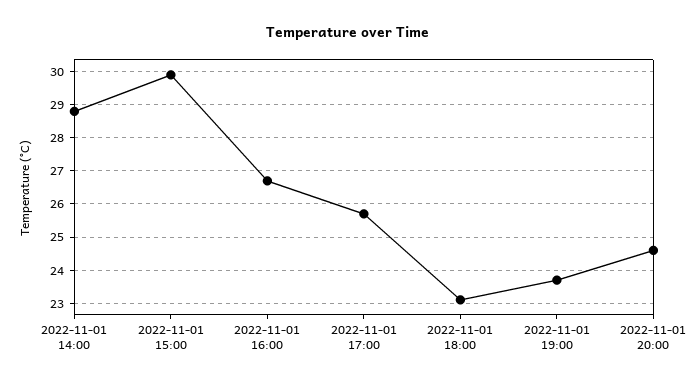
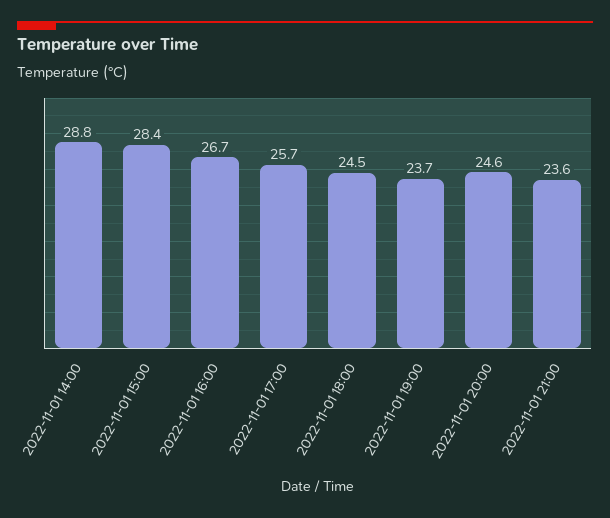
2022-11-01 15:00: 30 -> 28.4
2022-11-01 18:00: 23 -> 24.5
2022-11-01 21:00: none -> 23.6

